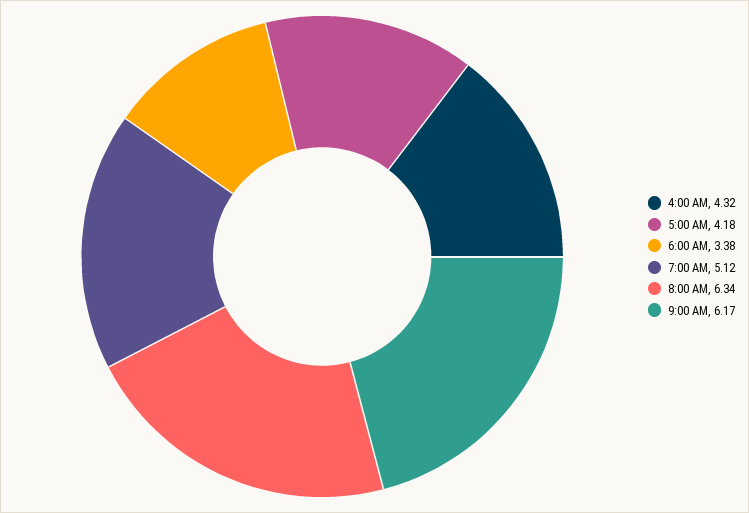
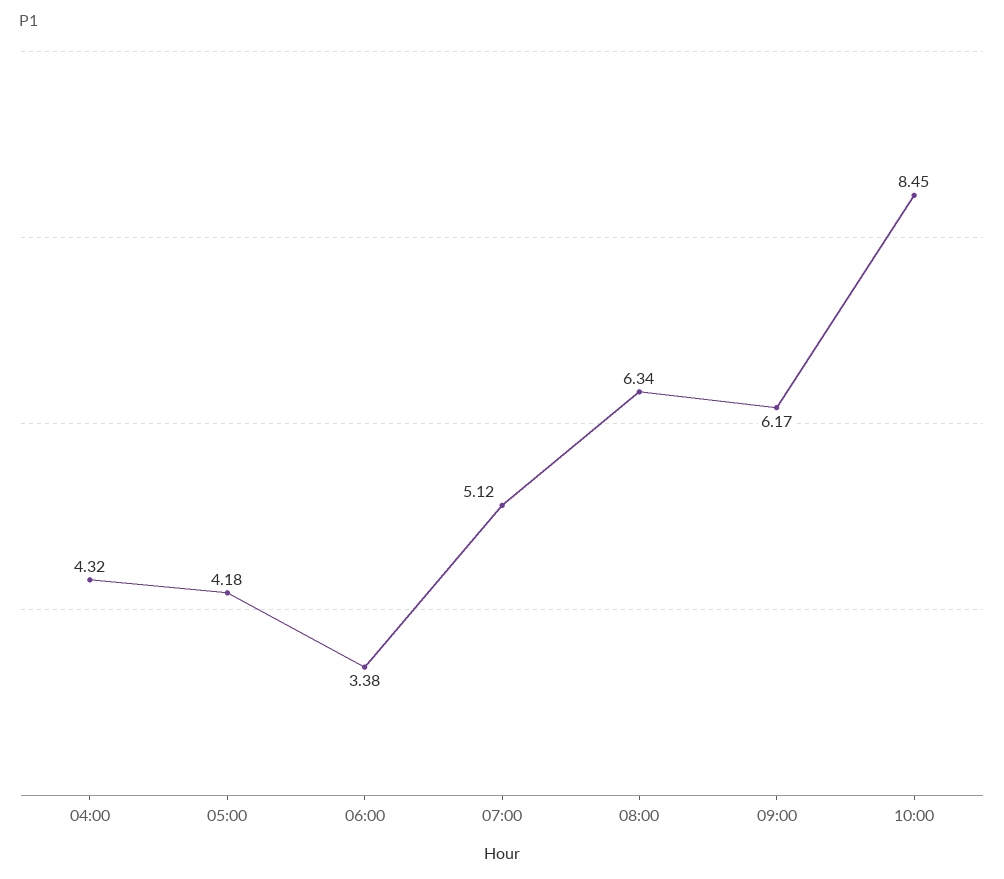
10:00: none -> 8.45

